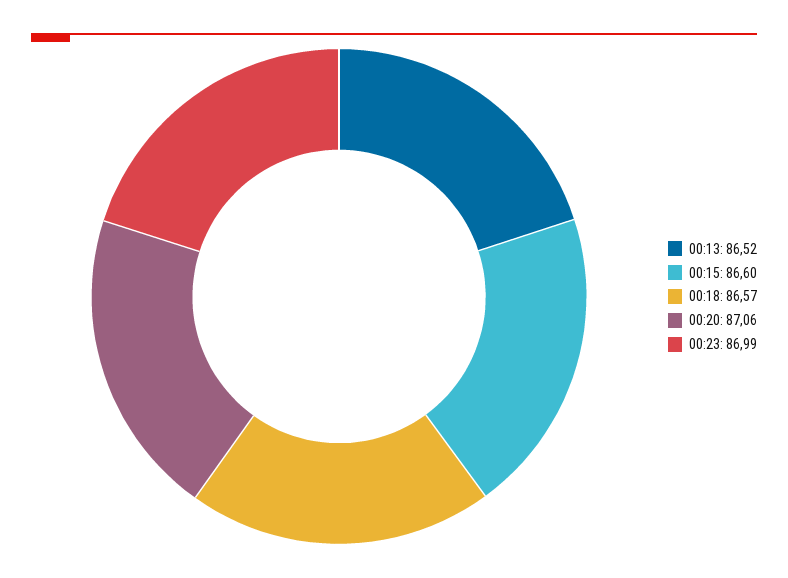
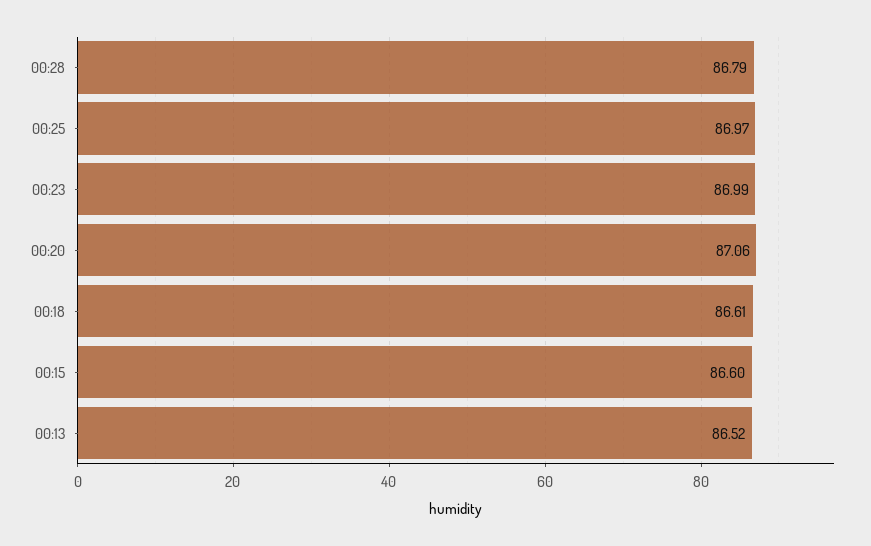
00:18: 86.57 -> 86.61
00:28: none -> 86.79
00:25: none -> 86.97

